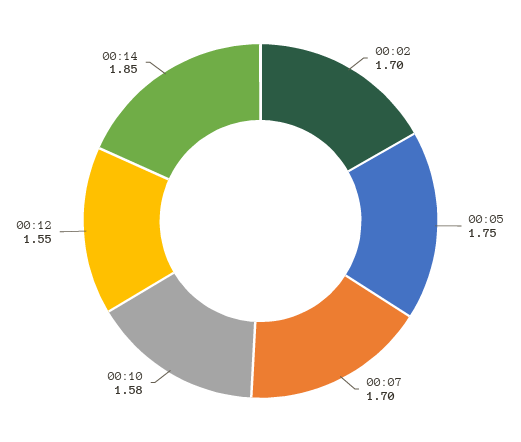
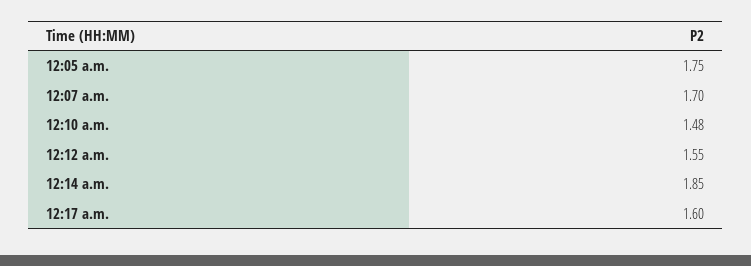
00:02: 1.7 -> none
00:10: 1.58 -> 1.48
12:17 a.m.: none -> 1.6

